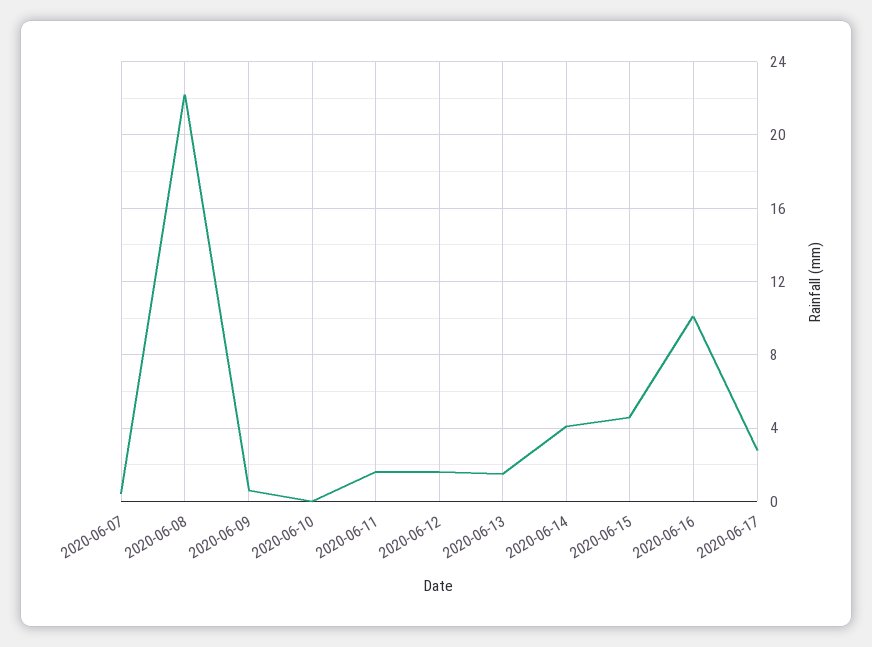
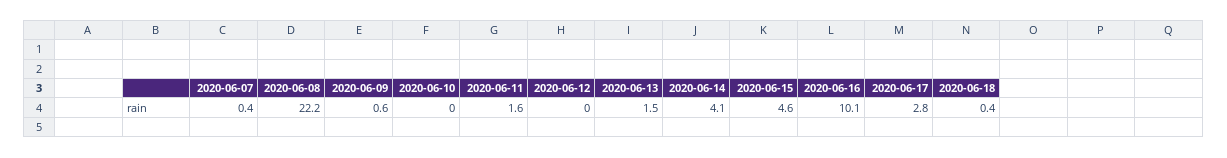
2020-06-12: 1.5 -> 0
2020-06-18: none -> 0.4

